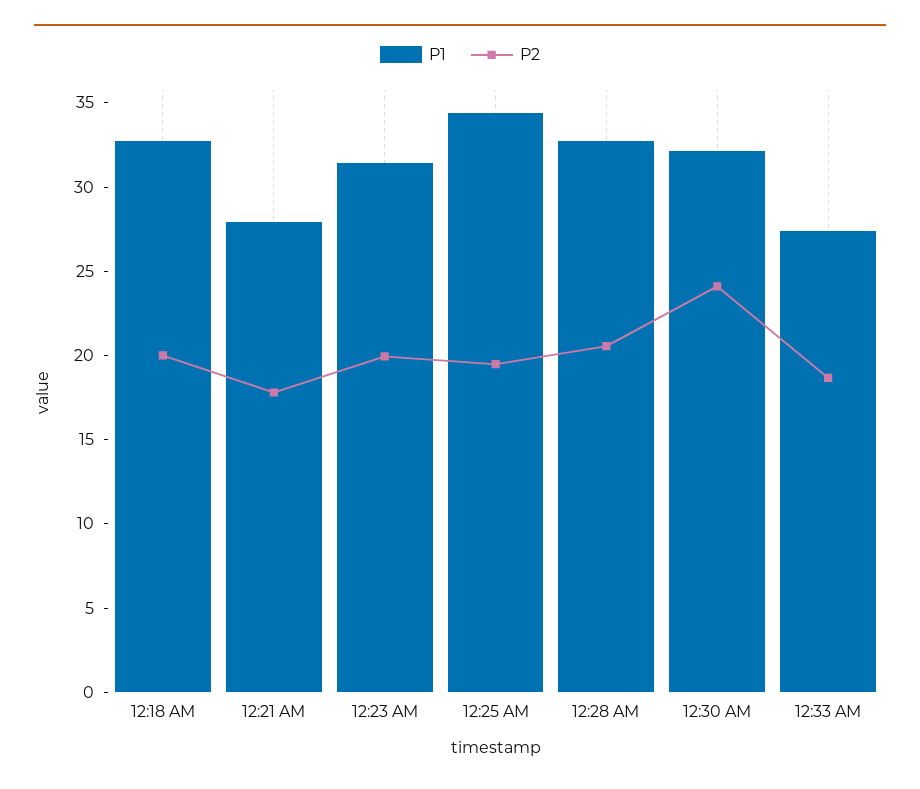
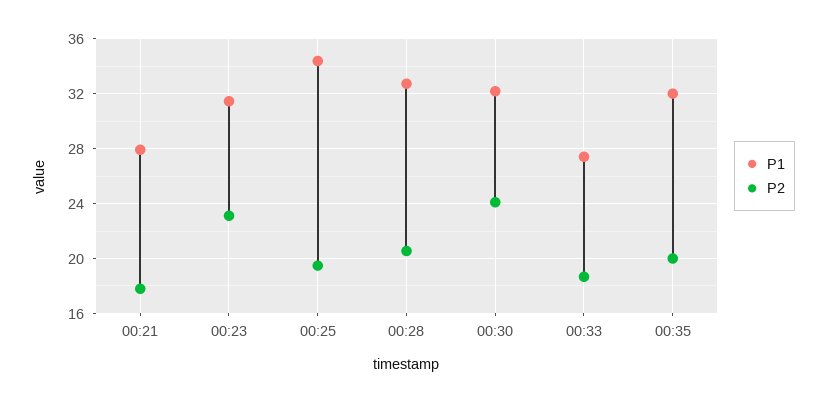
P1, 12:18 AM: 33 -> none
P2, 12:18 AM: 20 -> none
P2, 12:23 AM: 20 -> 23
P1, 00:35: none -> 32
P2, 00:35: none -> 20

